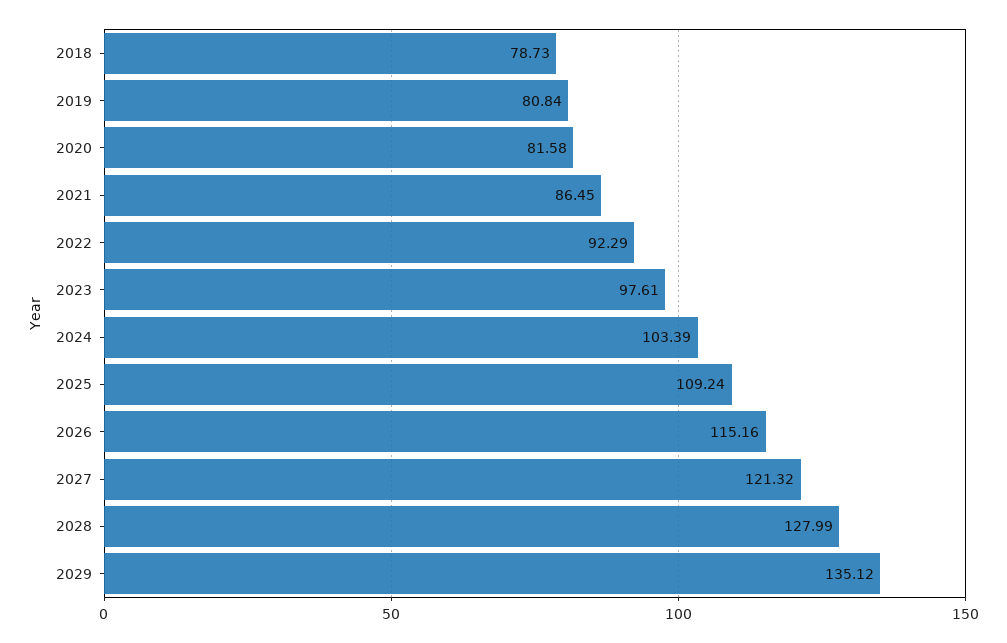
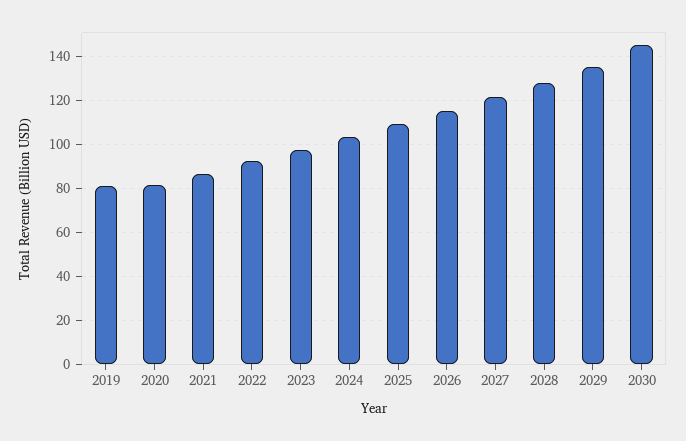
2018: 78.73 -> none
2030: none -> 145

